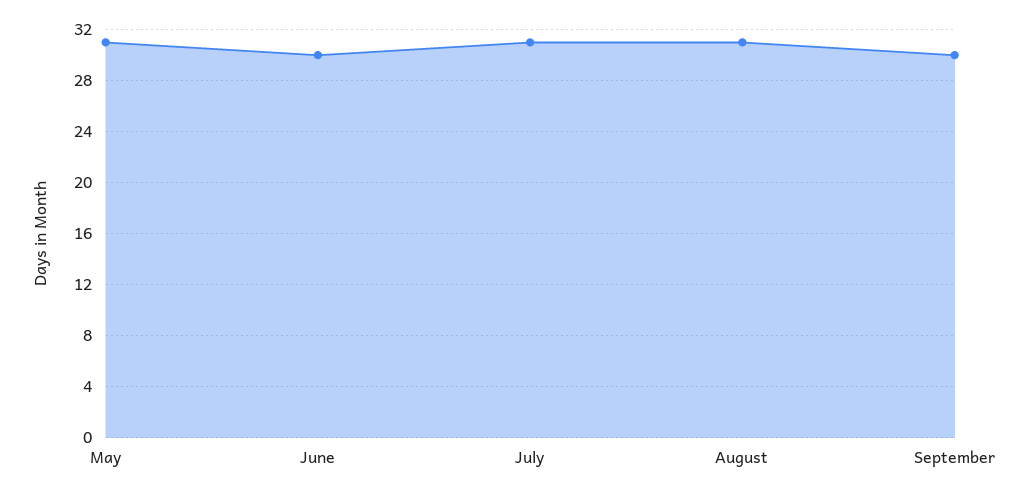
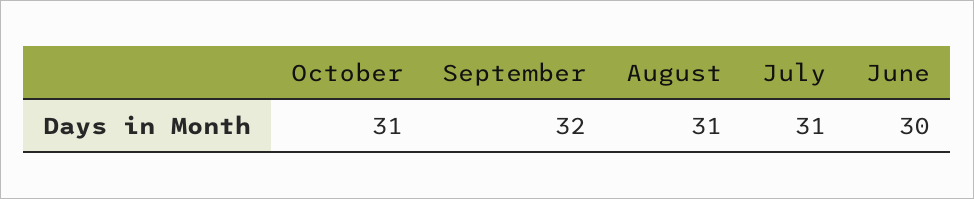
May: 31 -> none
September: 30 -> 32
October: none -> 31

